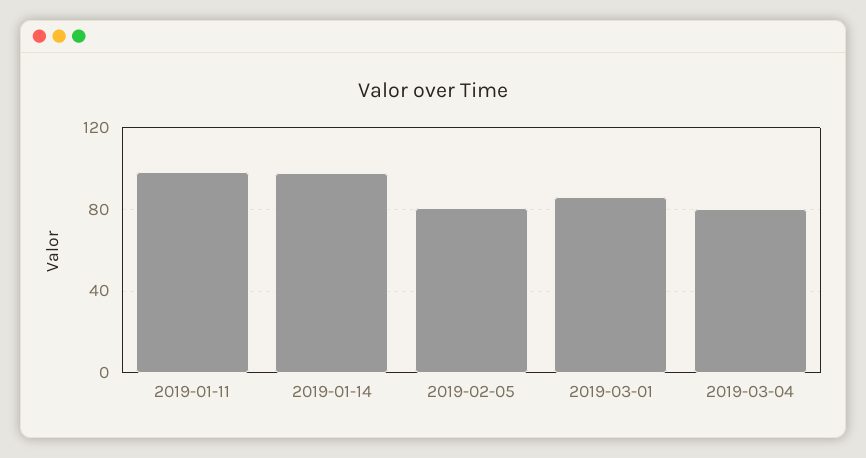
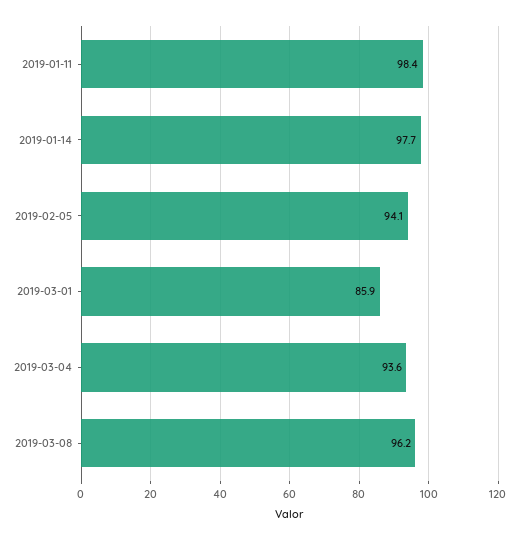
2019-02-05: 80 -> 94.1
2019-03-04: 80 -> 93.6
2019-03-08: none -> 96.2

